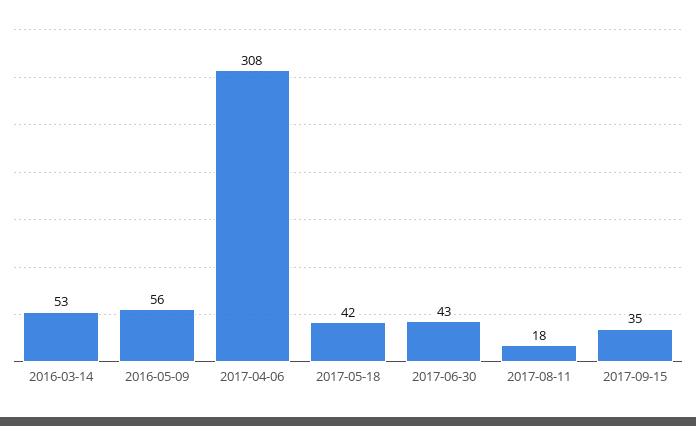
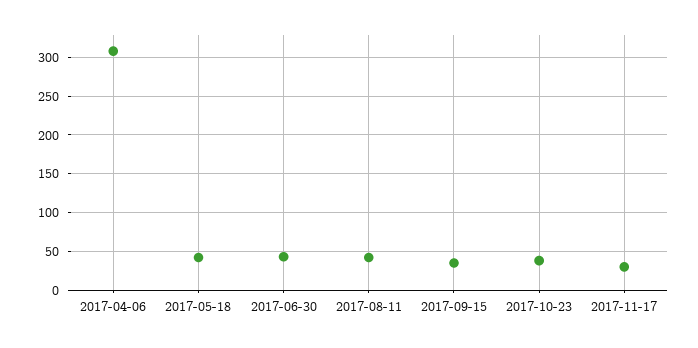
2016-03-14: 53 -> none
2016-05-09: 56 -> none
2017-08-11: 18 -> 40
2017-10-23: none -> 40
2017-11-17: none -> 30

